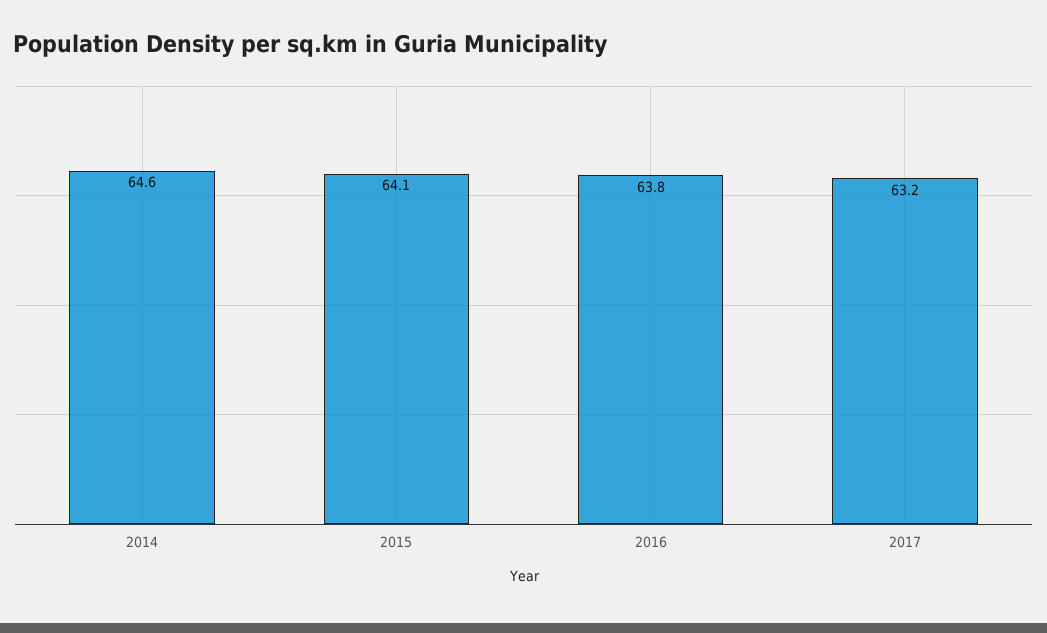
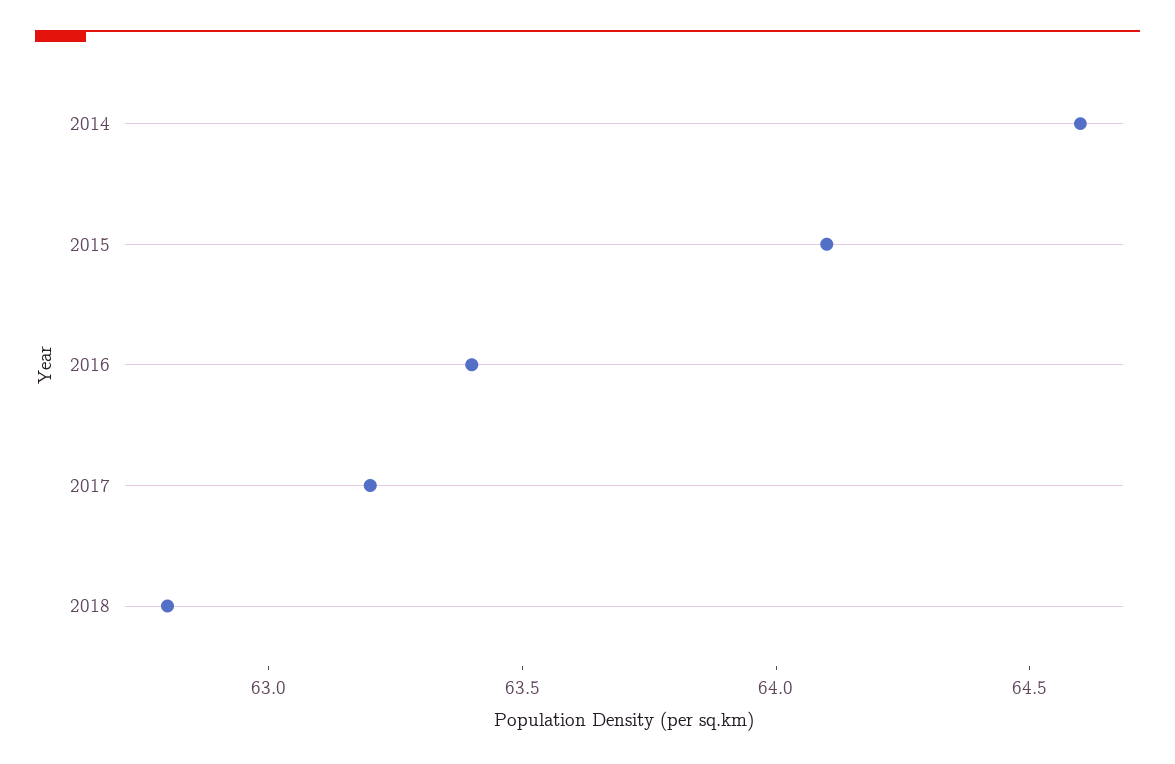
2016: 63.8 -> 63.4
2018: none -> 62.8

